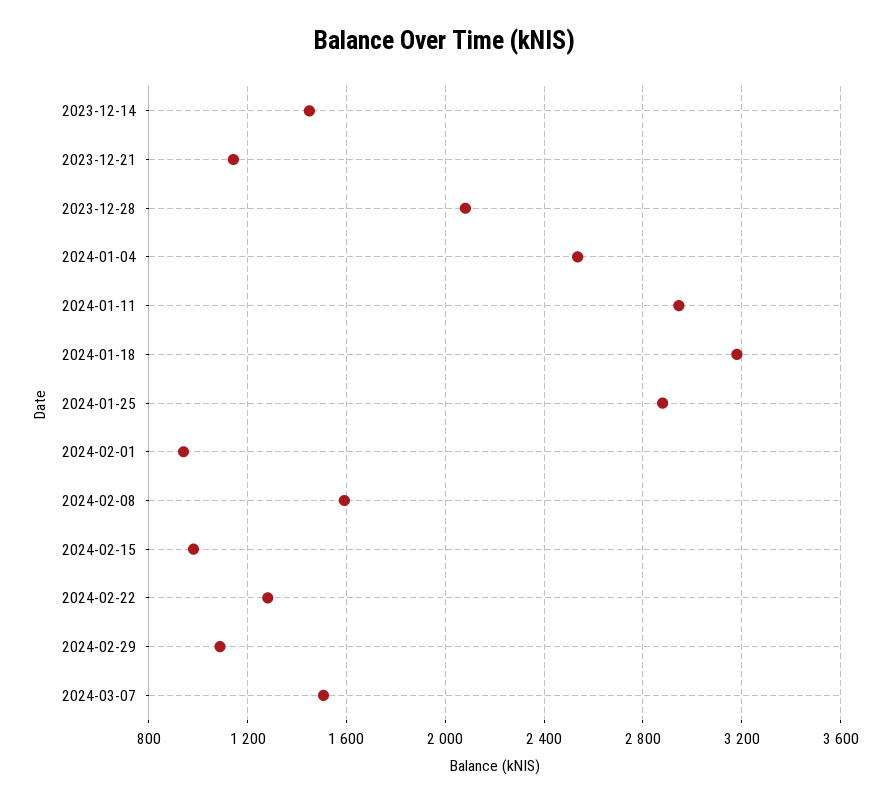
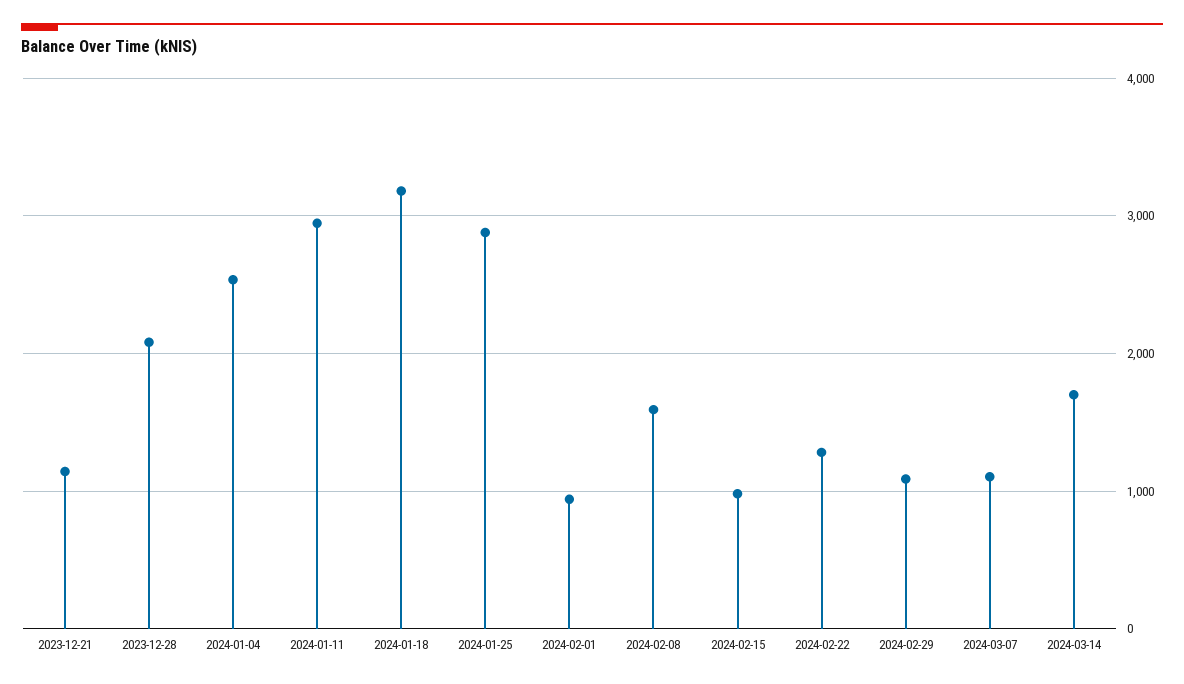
2023-12-14: 1450 -> none
2024-03-07: 1500 -> 1100
2024-03-14: none -> 1700

